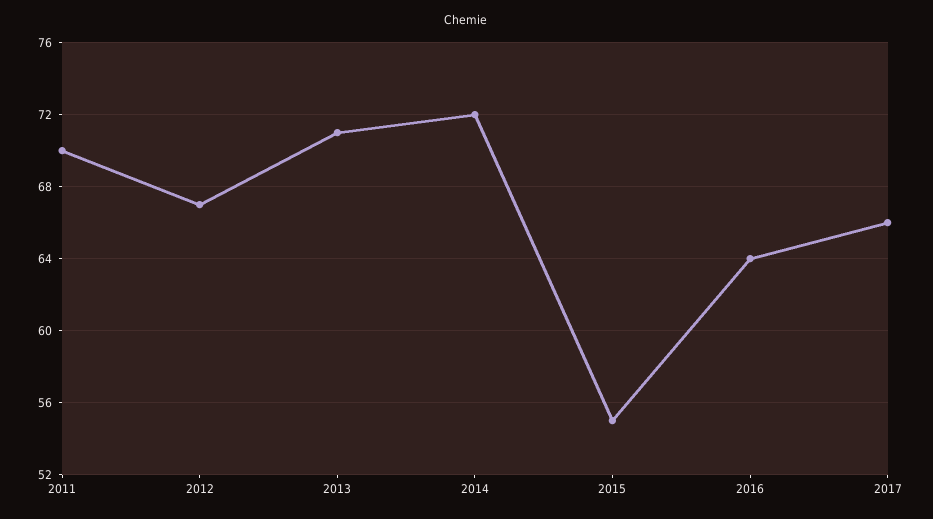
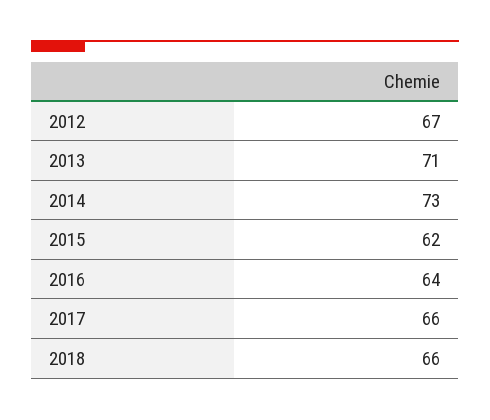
2011: 70 -> none
2014: 72 -> 73
2015: 55 -> 62
2018: none -> 66

